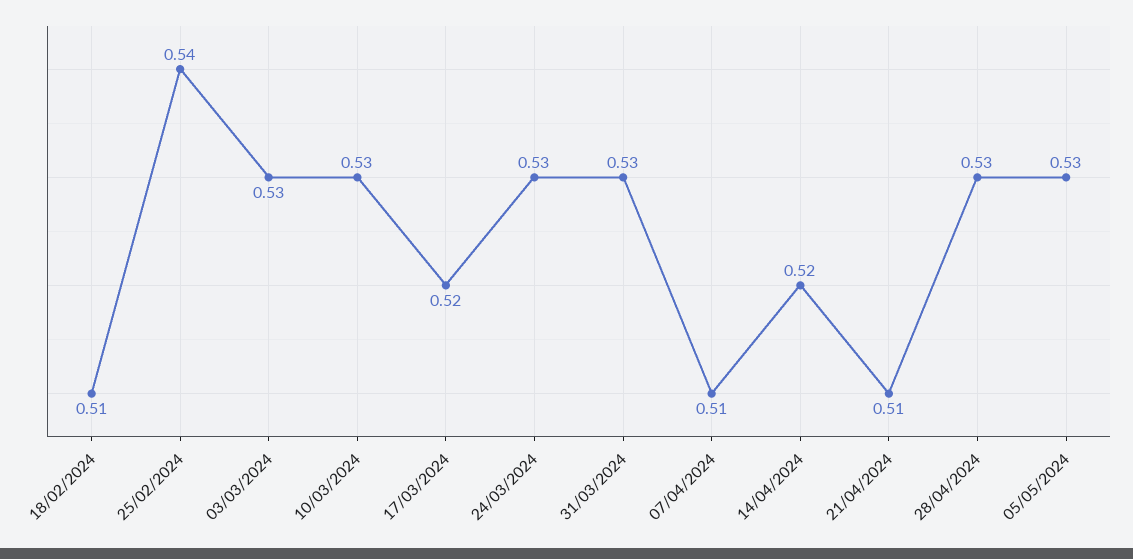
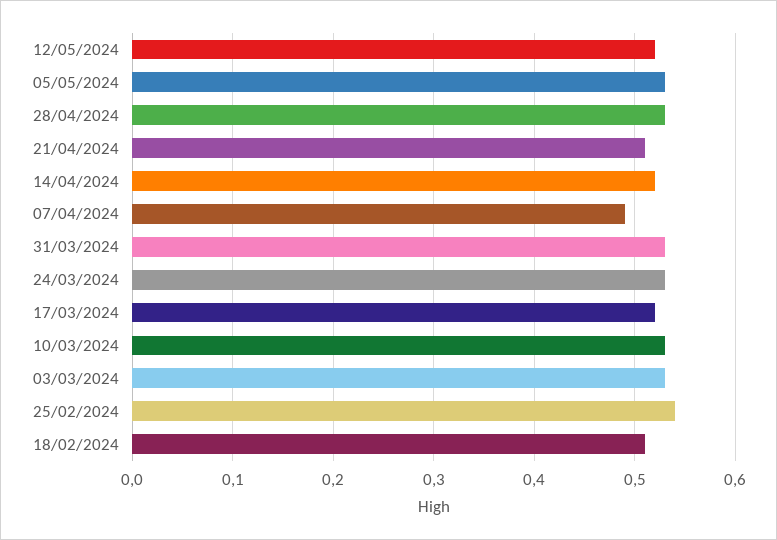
07/04/2024: 0.51 -> 0.49
12/05/2024: none -> 0.52

